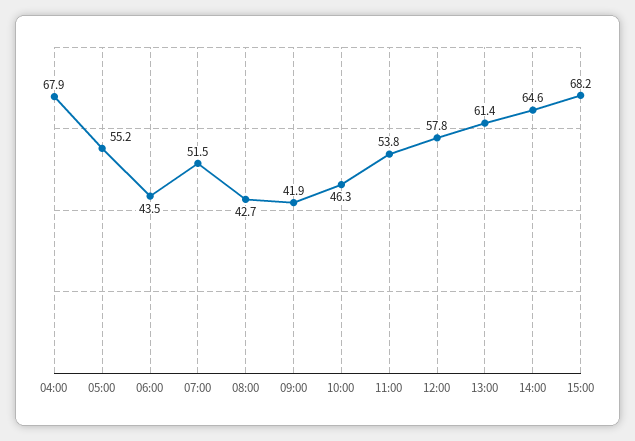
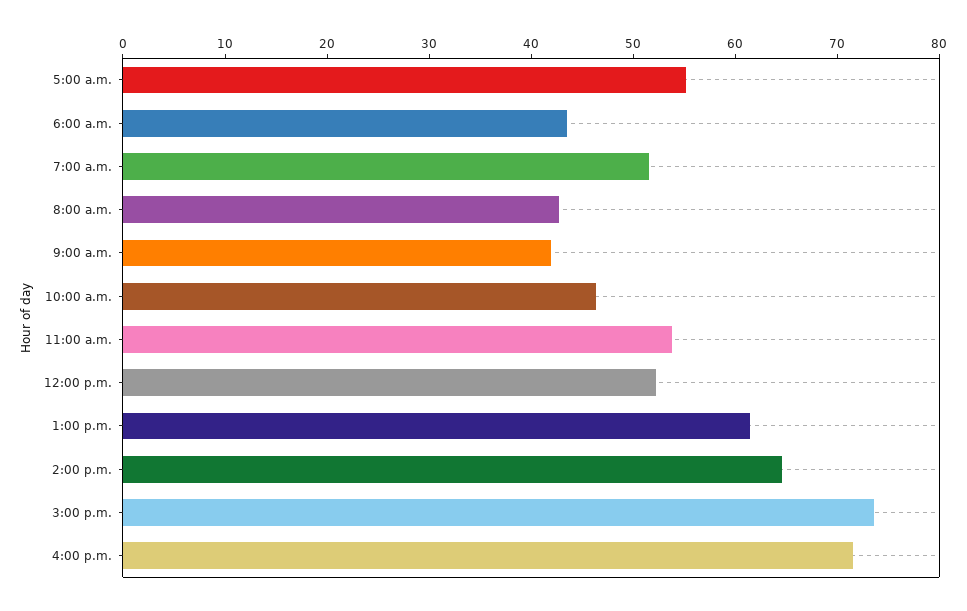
04:00: 67.9 -> none
12:00: 57.8 -> 52
15:00: 68.2 -> 74
4:00 p.m.: none -> 72

